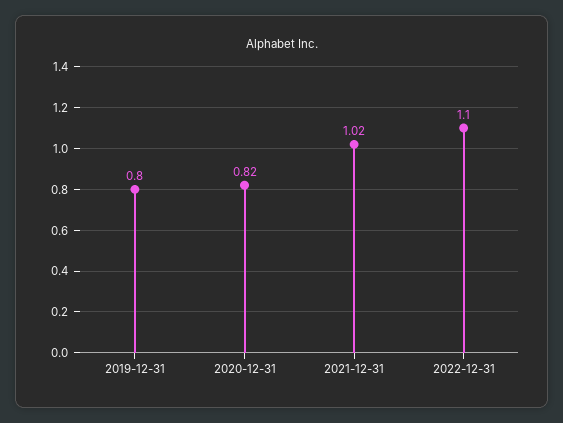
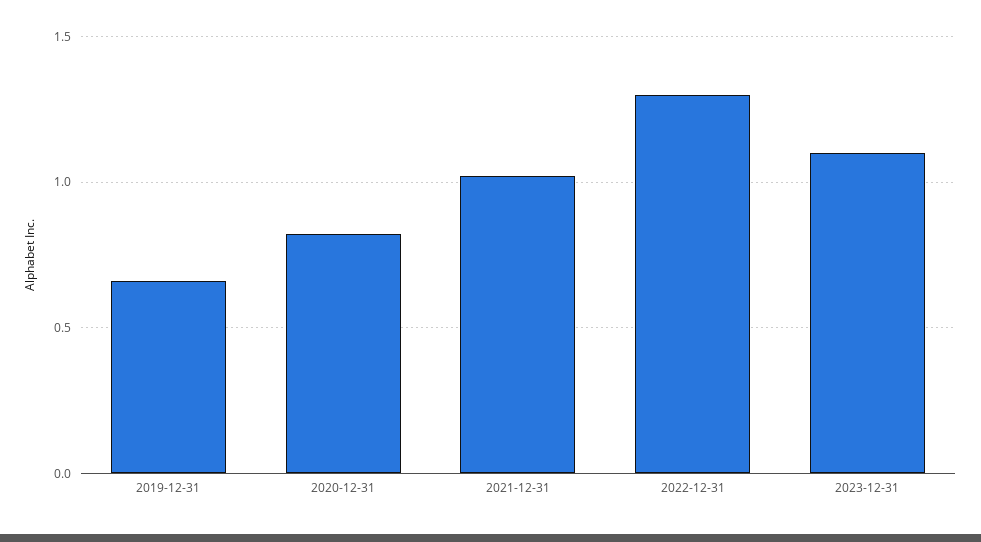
2019-12-31: 0.8 -> 0.65
2022-12-31: 1.1 -> 1.3
2023-12-31: none -> 1.1

